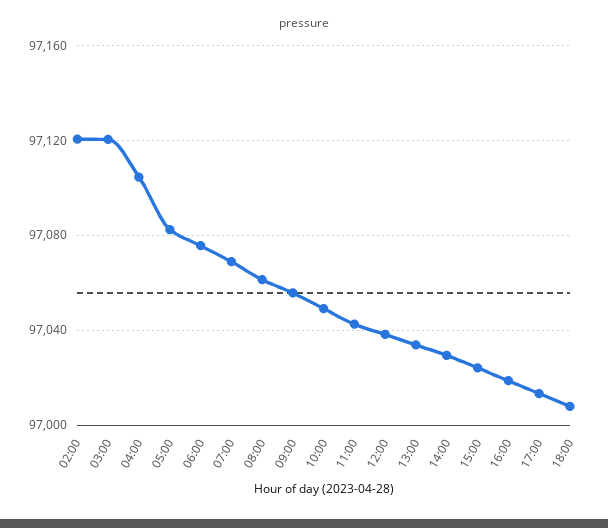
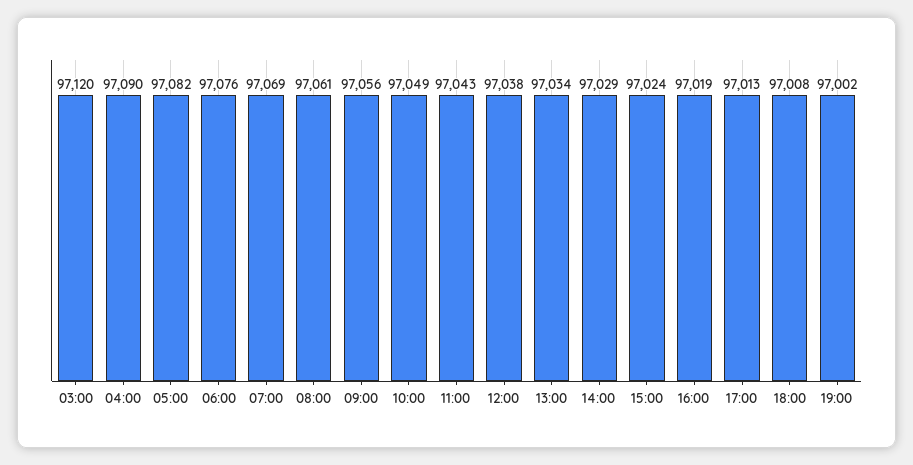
02:00: 97120 -> none
04:00: 97105 -> 97090
19:00: none -> 97002

